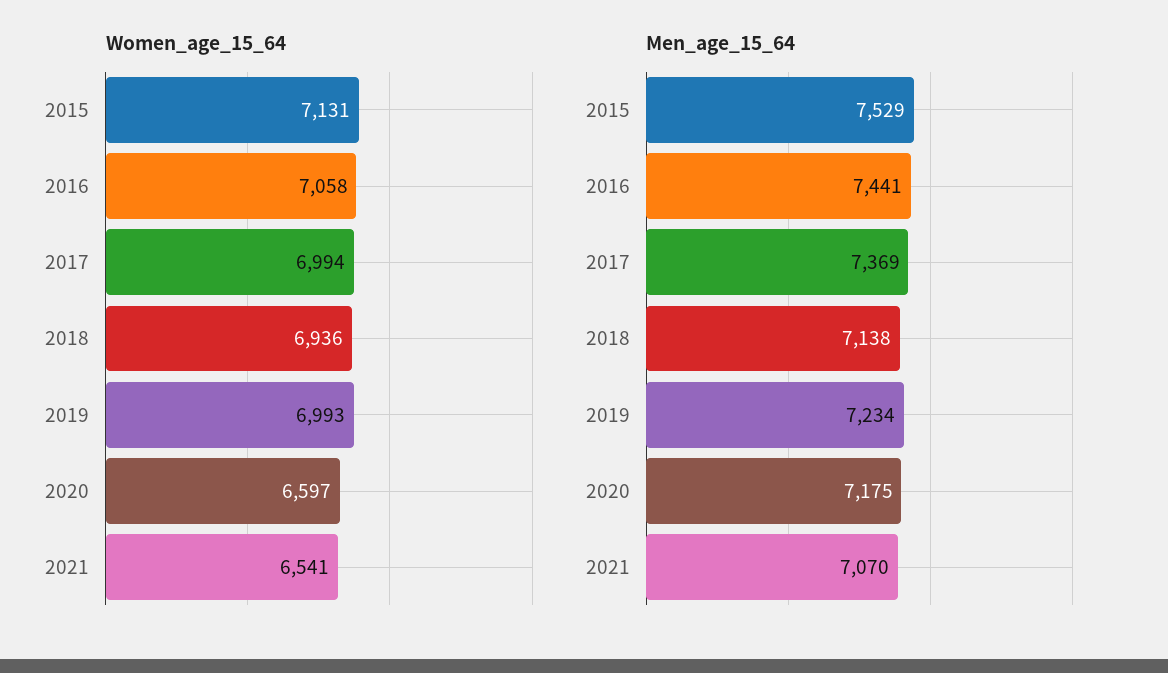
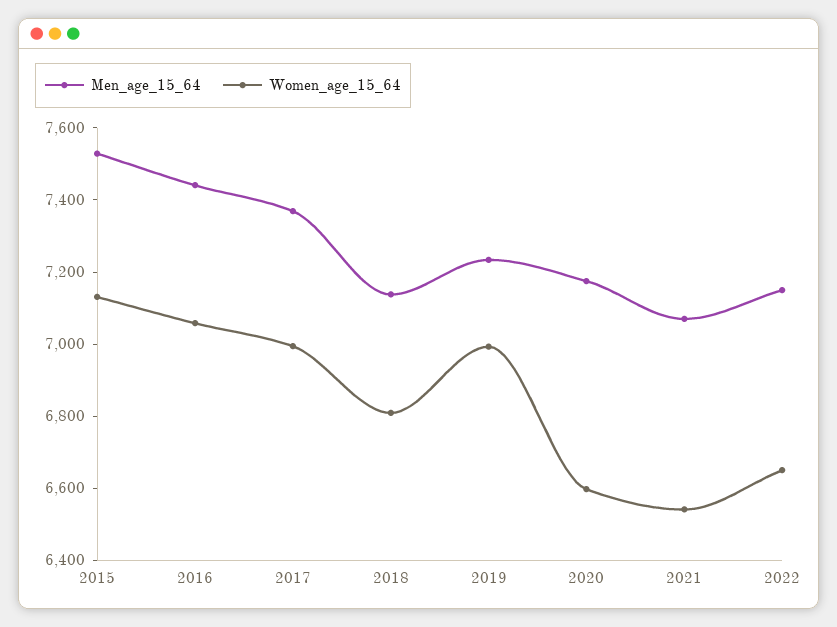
Women_age_15_64, 2018: 6936 -> 6800
Men_age_15_64, 2022: none -> 7150
Women_age_15_64, 2022: none -> 6650

